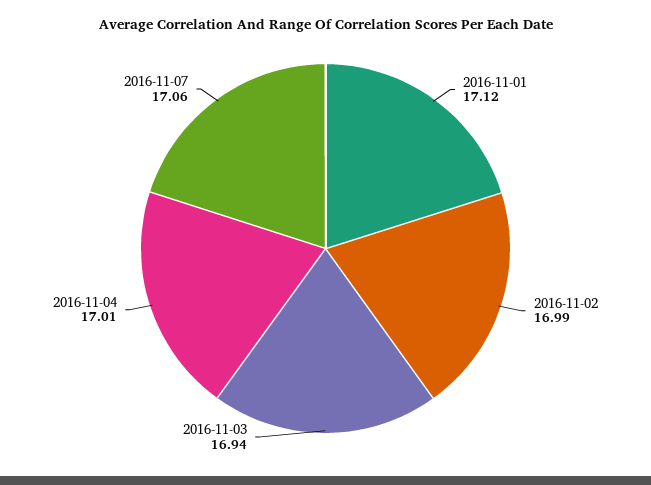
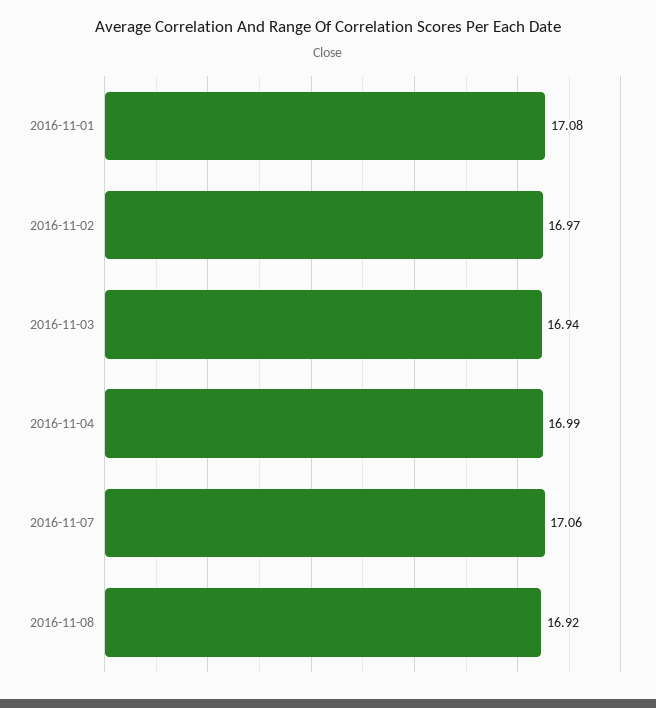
2016-11-01: 17.12 -> 17.08
2016-11-02: 16.99 -> 16.97
2016-11-04: 17.01 -> 16.99
2016-11-08: none -> 16.92

